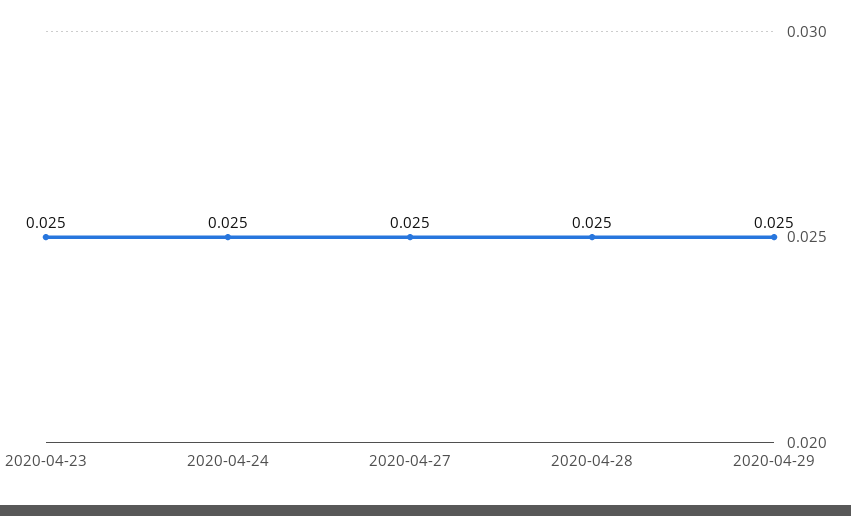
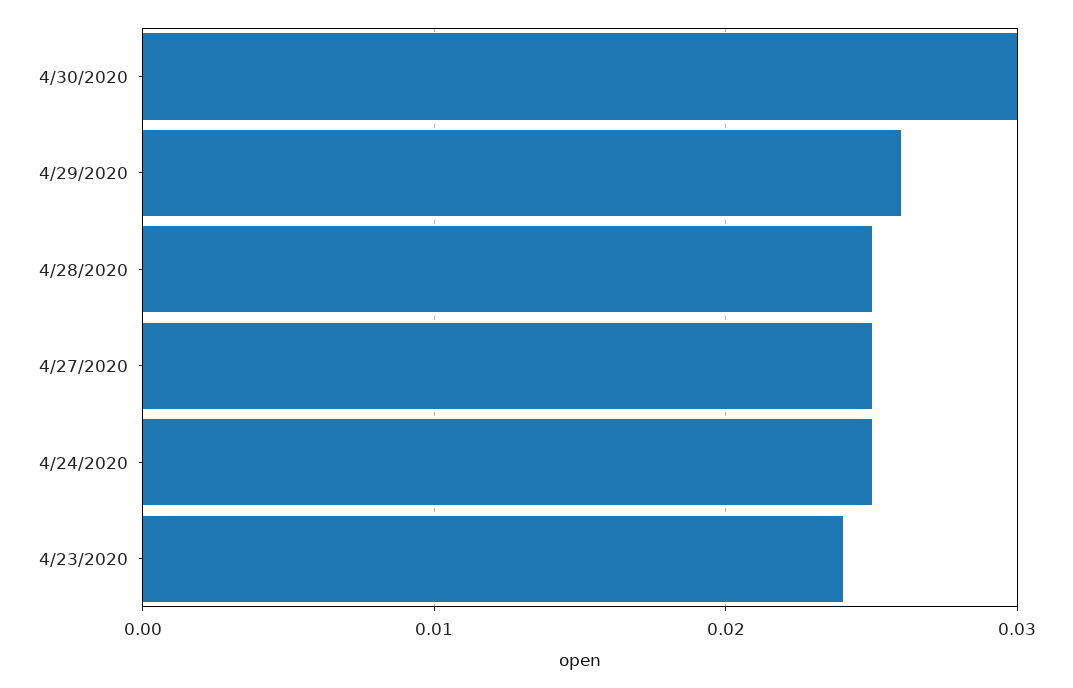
2020-04-23: 0.025 -> 0.024
2020-04-29: 0.025 -> 0.026
4/30/2020: none -> 0.03

